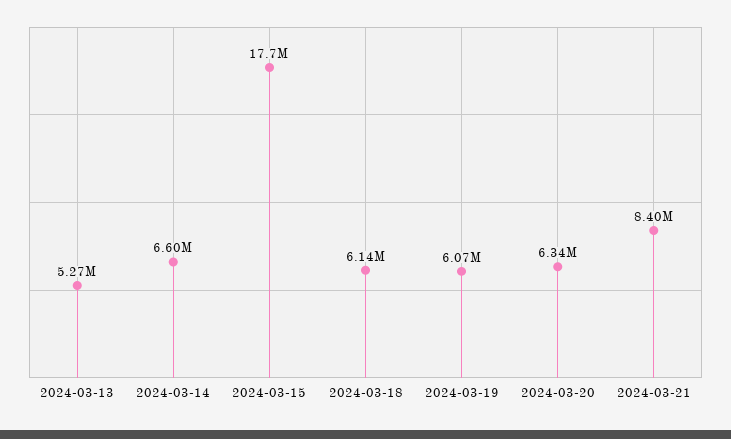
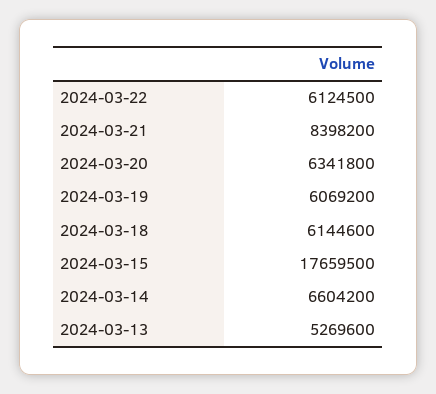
2024-03-22: none -> 6124500

